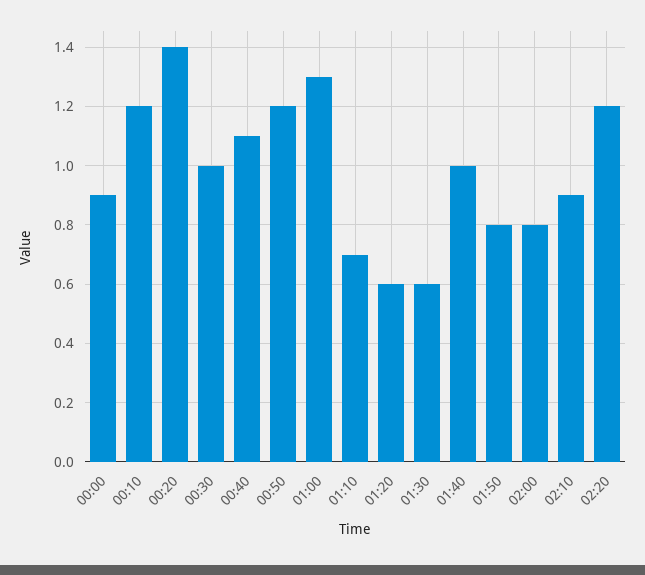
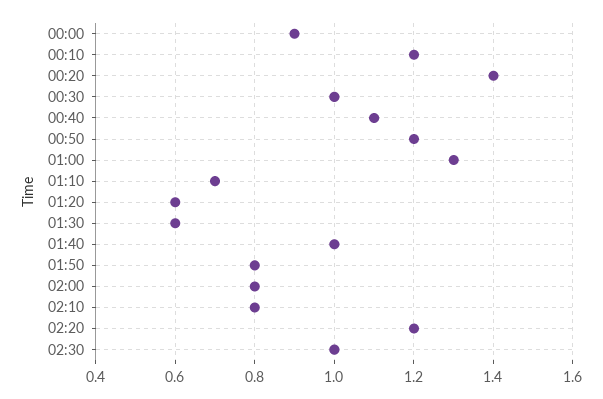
02:10: 0.9 -> 0.8
02:30: none -> 1

